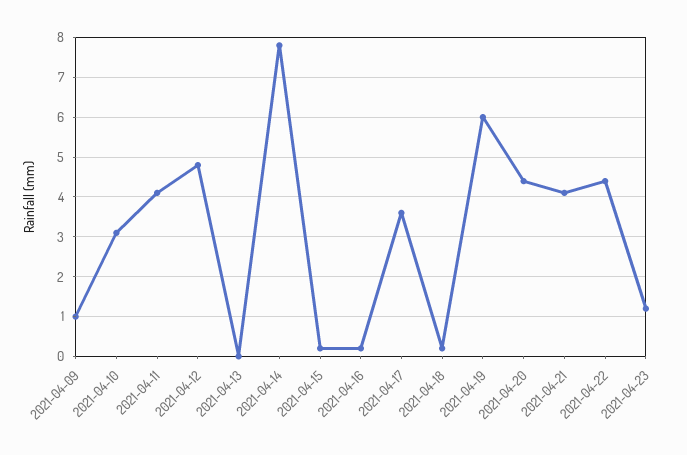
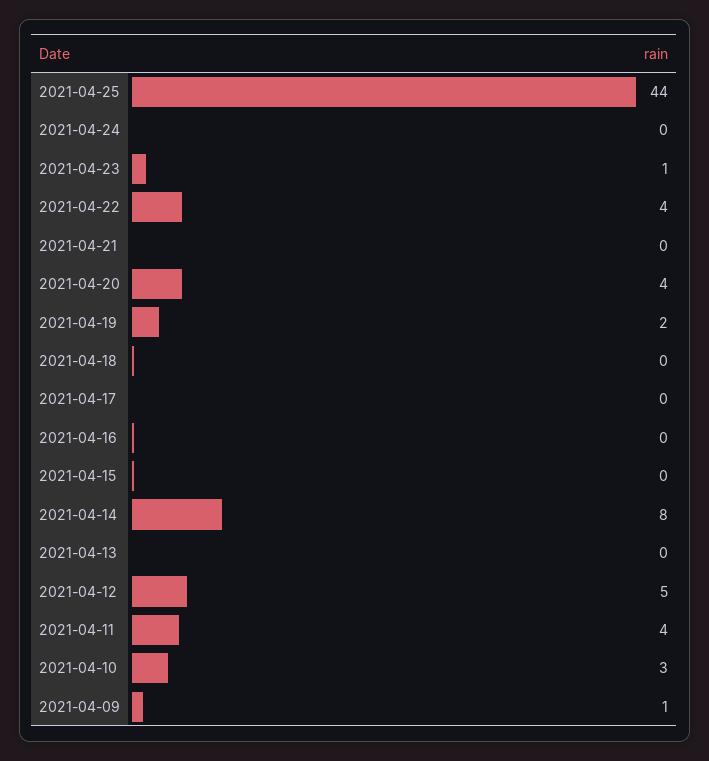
2021-04-17: 3.5 -> 0
2021-04-19: 6 -> 2
2021-04-21: 4 -> 0
2021-04-25: none -> 44
2021-04-24: none -> 0

